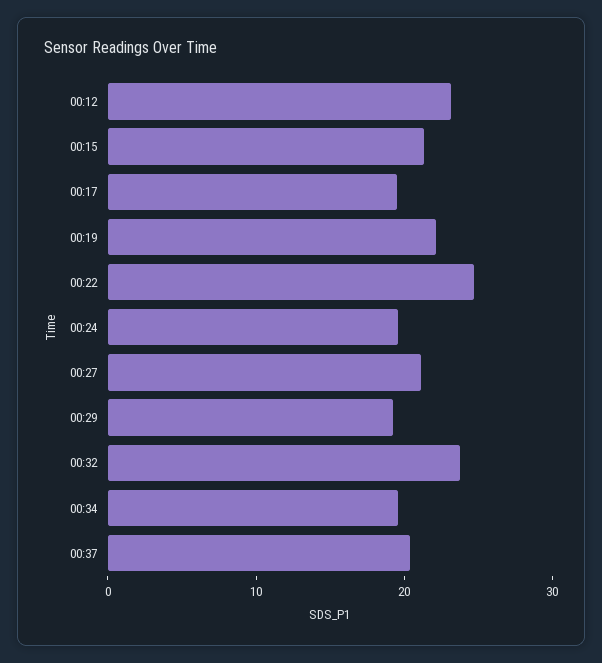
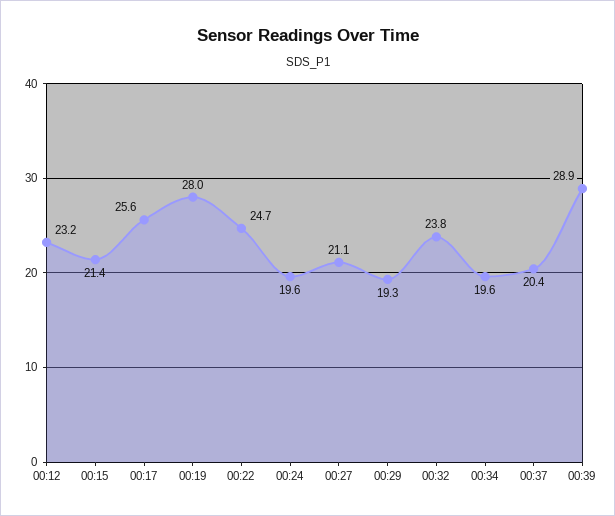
00:17: 20 -> 25.6
00:19: 22 -> 28
00:39: none -> 28.9

